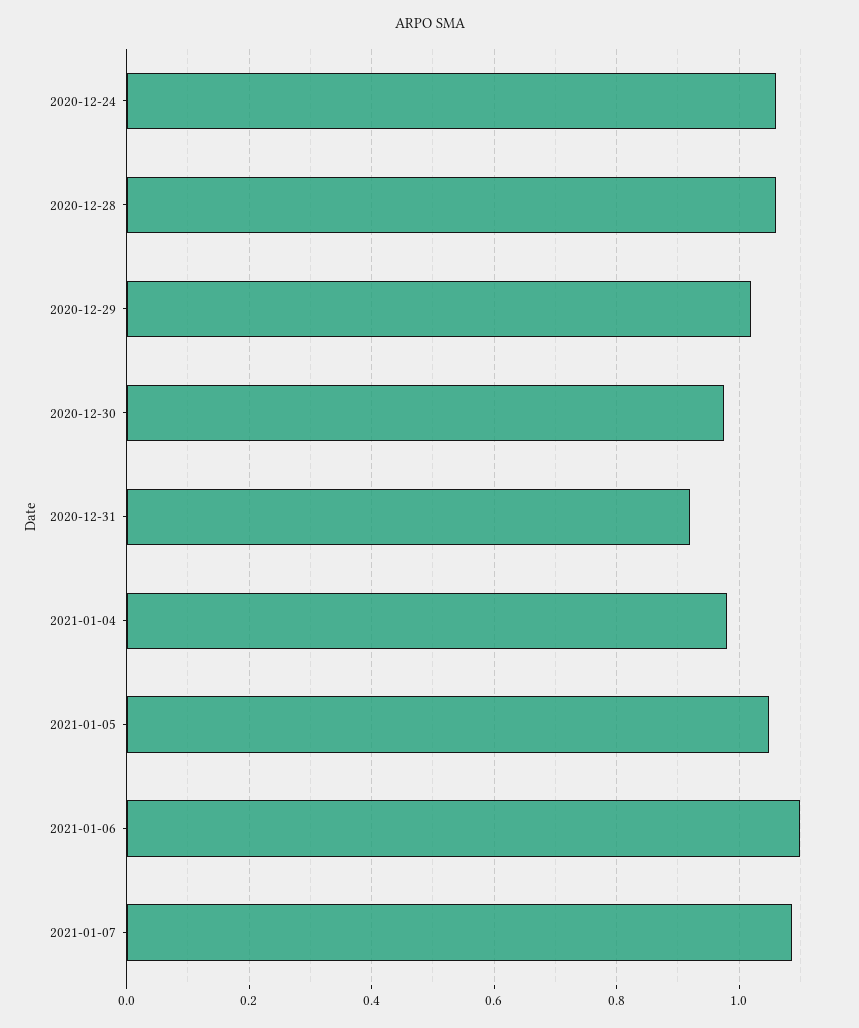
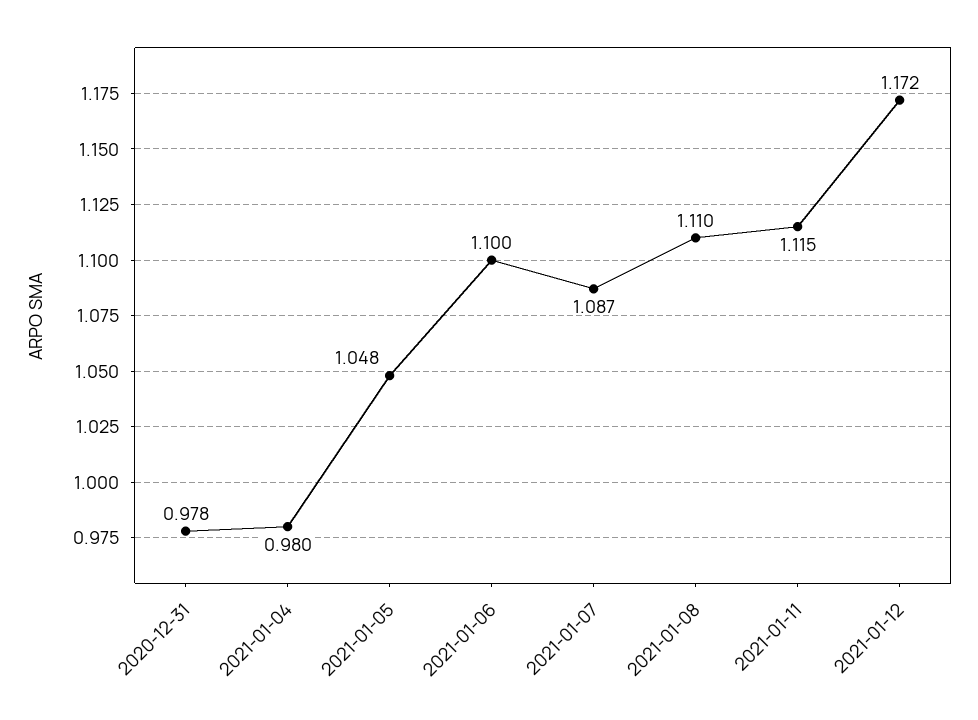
2020-12-24: 1.06 -> none
2020-12-28: 1.06 -> none
2020-12-29: 1.02 -> none
2020-12-30: 0.98 -> none
2020-12-31: 0.92 -> 0.978
2021-01-08: none -> 1.11
2021-01-11: none -> 1.115
2021-01-12: none -> 1.172

